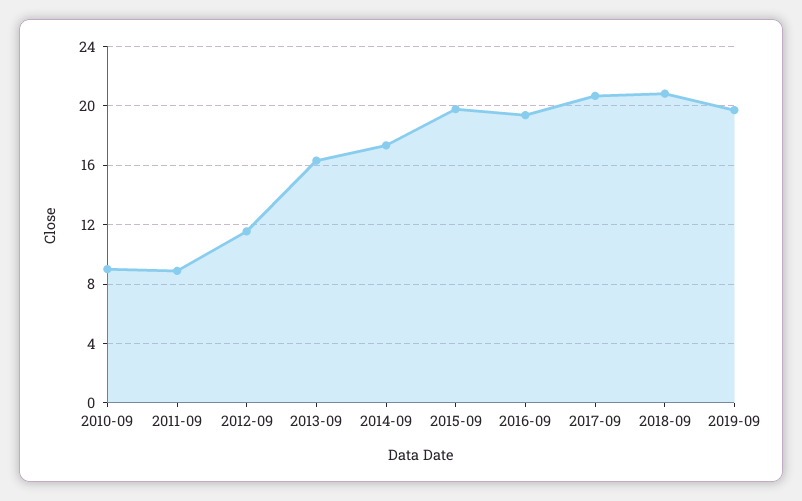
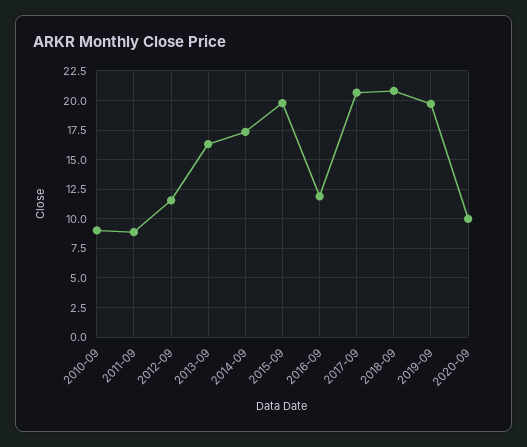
2016-09: 19.5 -> 12.5
2020-09: none -> 10

